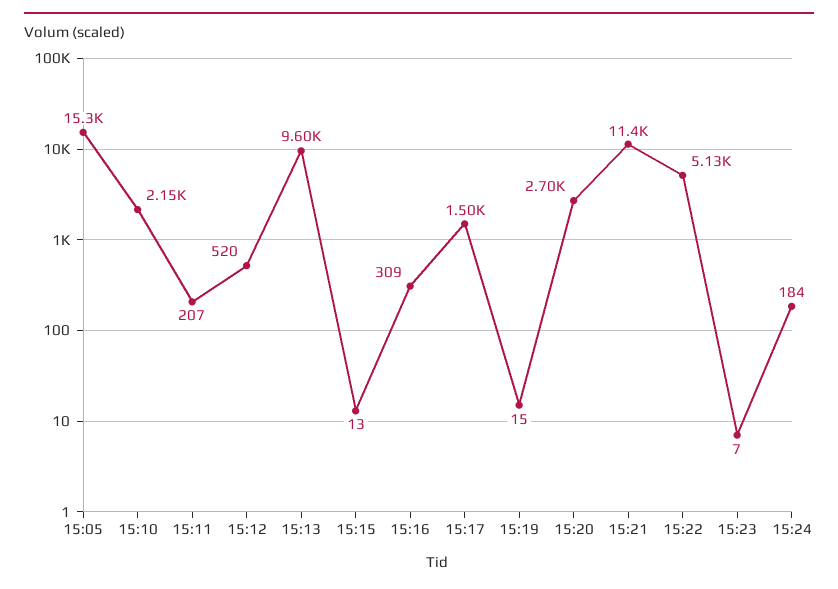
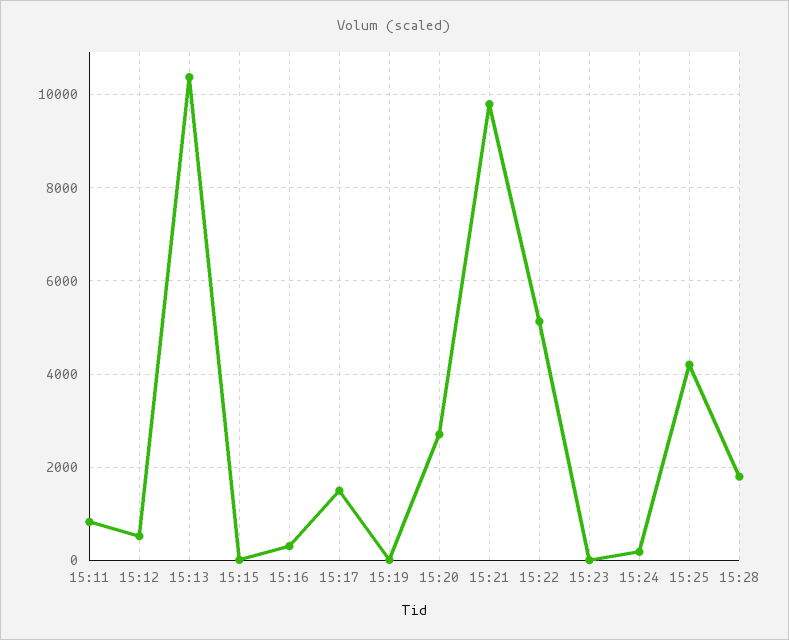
15:05: 15300 -> none
15:10: 2150 -> none
15:11: 207 -> 800
15:13: 9600 -> 10400
15:21: 11400 -> 9800
15:25: none -> 4200
15:28: none -> 1800

